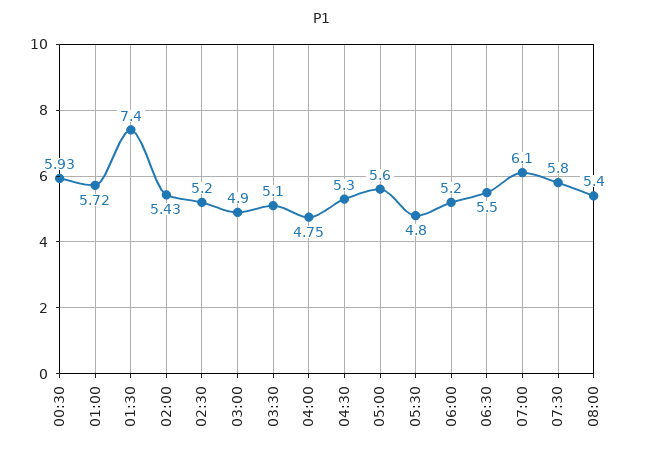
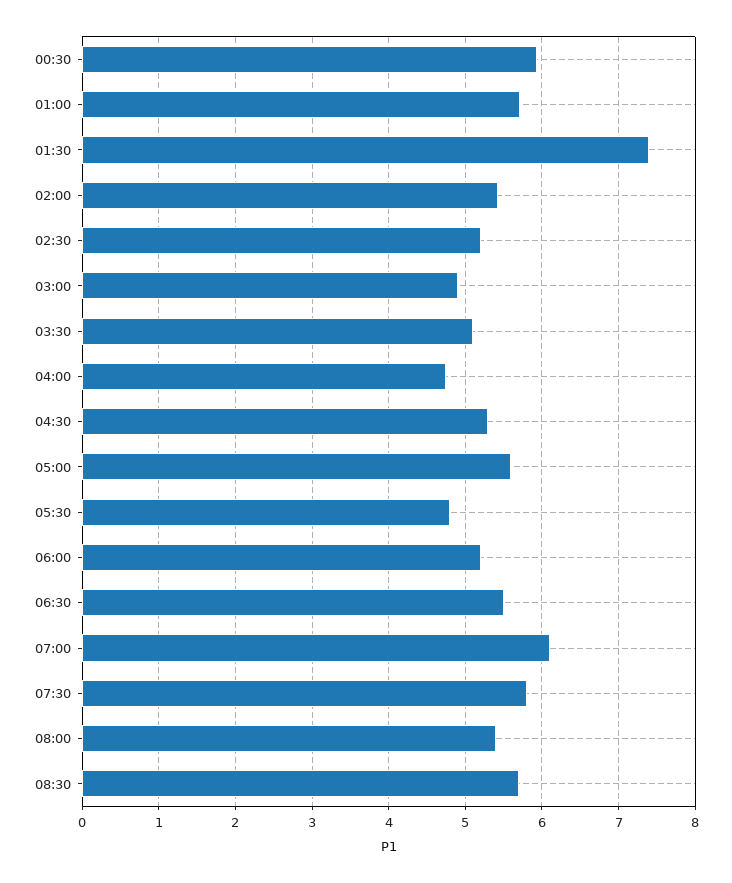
08:30: none -> 5.7

